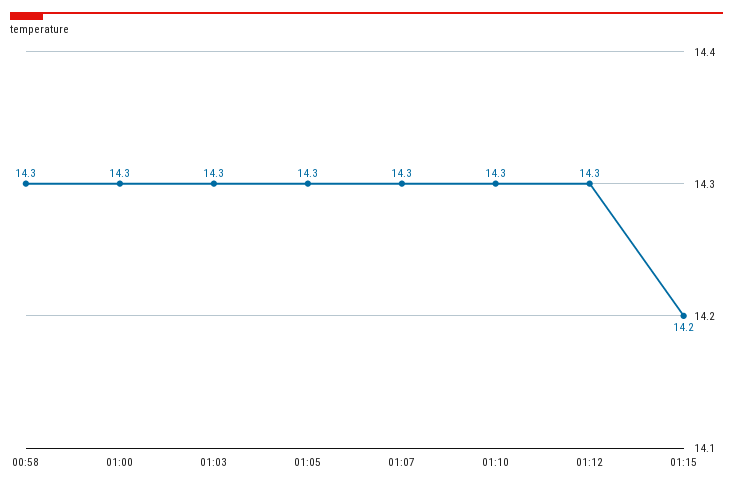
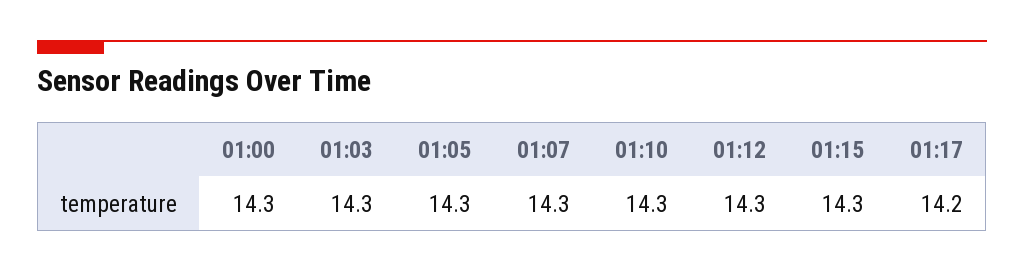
00:58: 14.3 -> none
01:15: 14.2 -> 14.3
01:17: none -> 14.2

